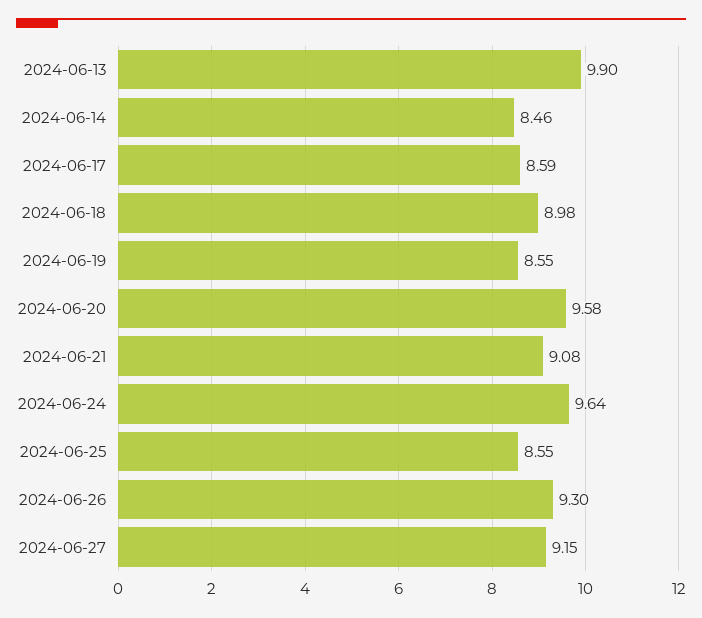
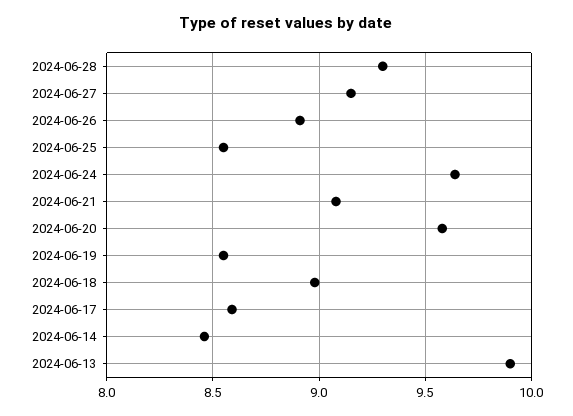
2024-06-26: 9.3 -> 8.9
2024-06-28: none -> 9.3

